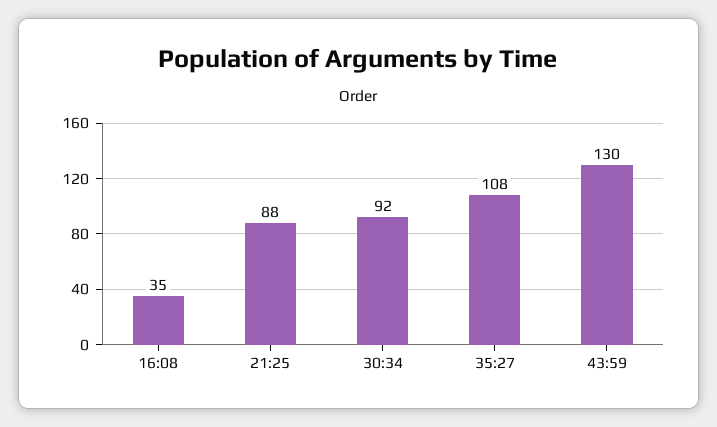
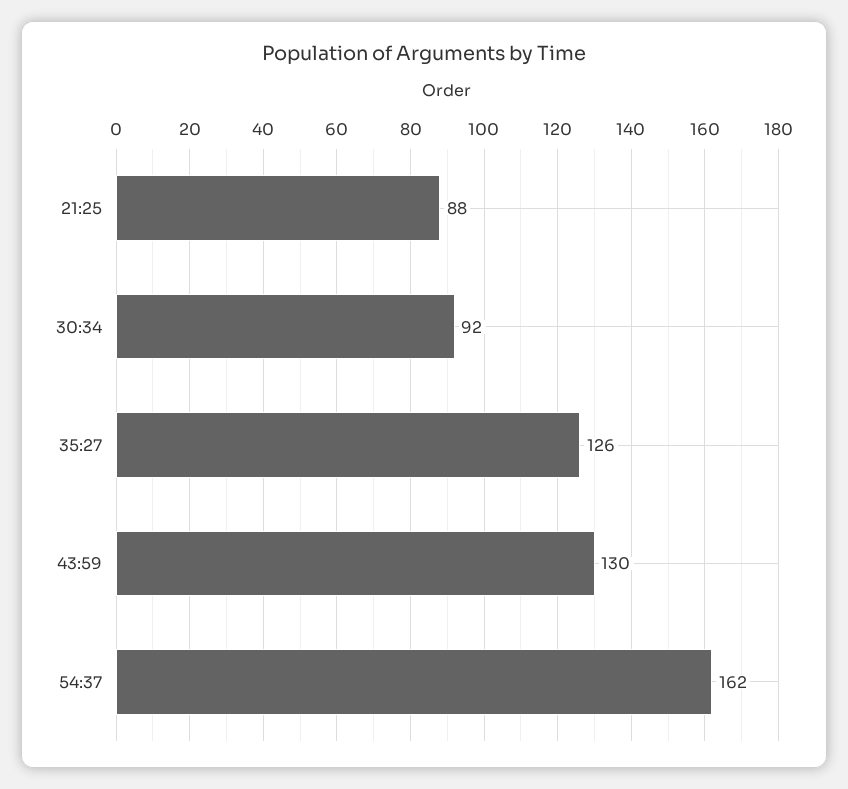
16:08: 35 -> none
35:27: 108 -> 126
54:37: none -> 162

